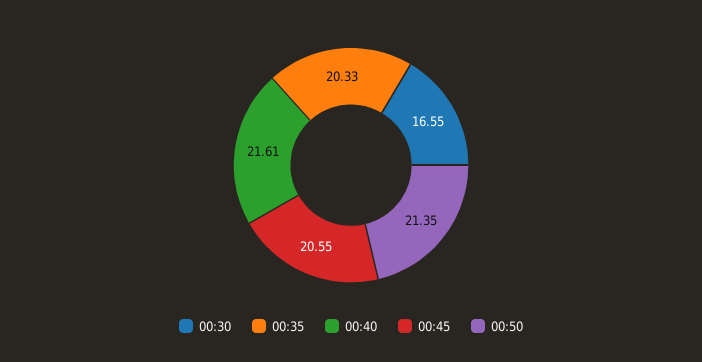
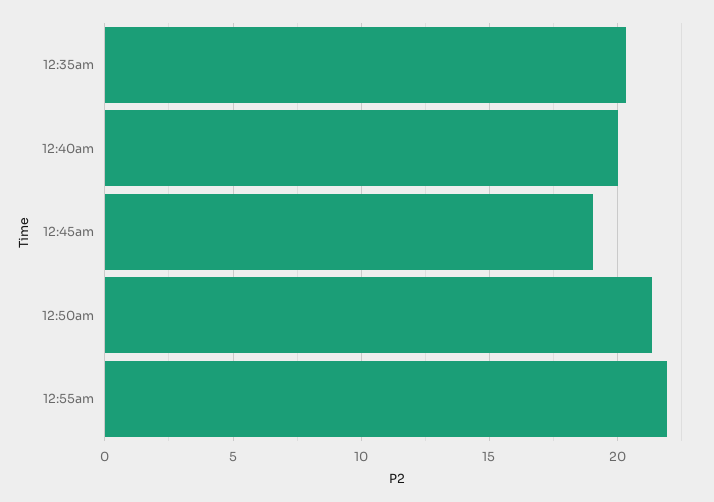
00:30: 16.55 -> none
00:40: 21.61 -> 20
00:45: 20.55 -> 19
12:55am: none -> 22

